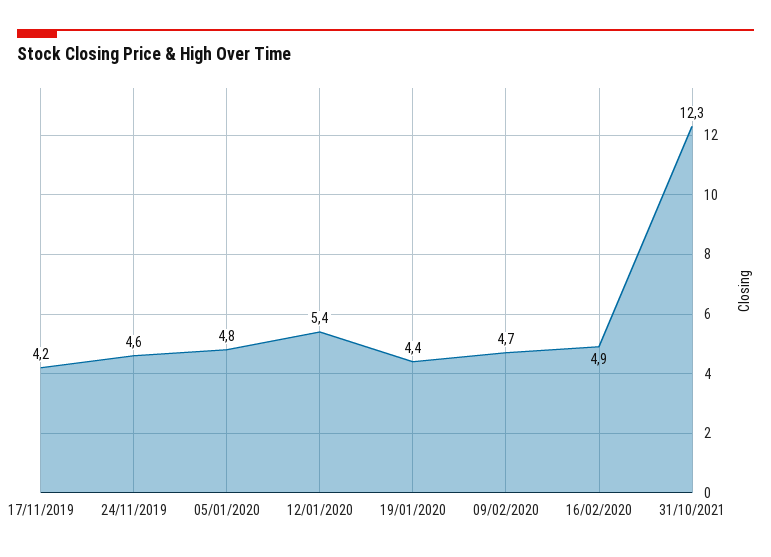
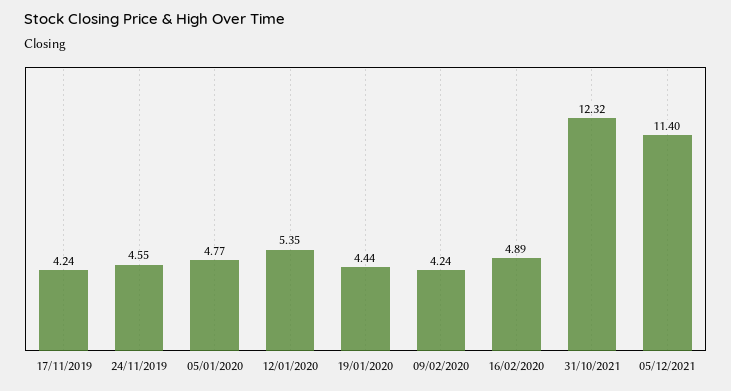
09/02/2020: 4.7 -> 4.24
05/12/2021: none -> 11.4

